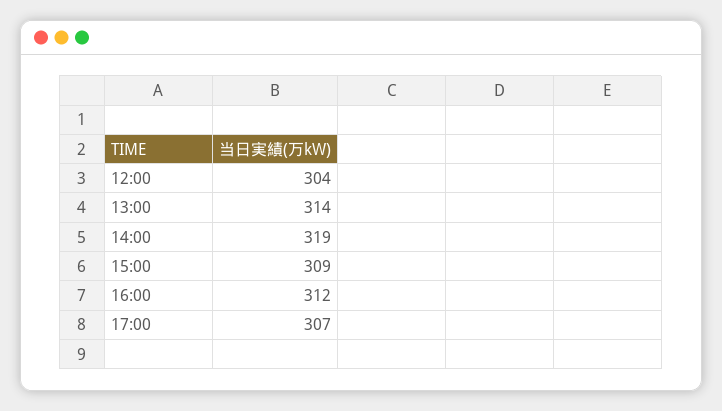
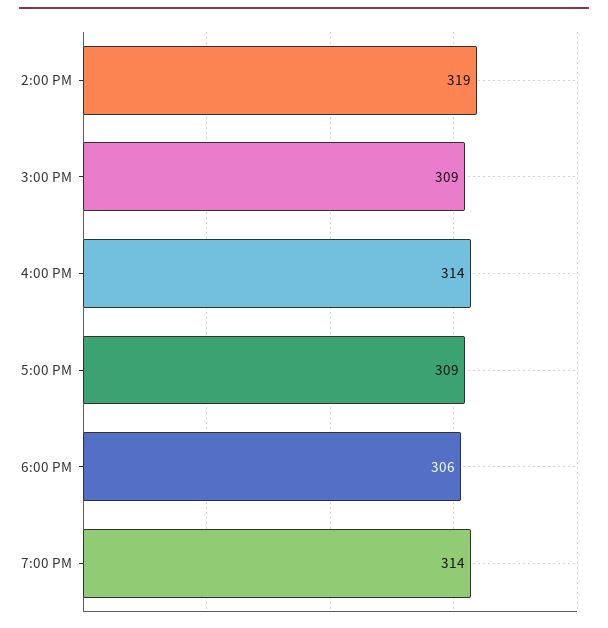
12:00: 304 -> none
13:00: 314 -> none
16:00: 312 -> 314
17:00: 307 -> 309
6:00 PM: none -> 306
7:00 PM: none -> 314

